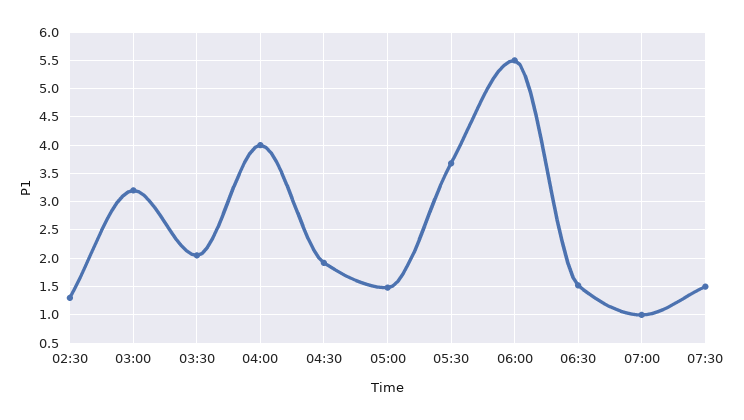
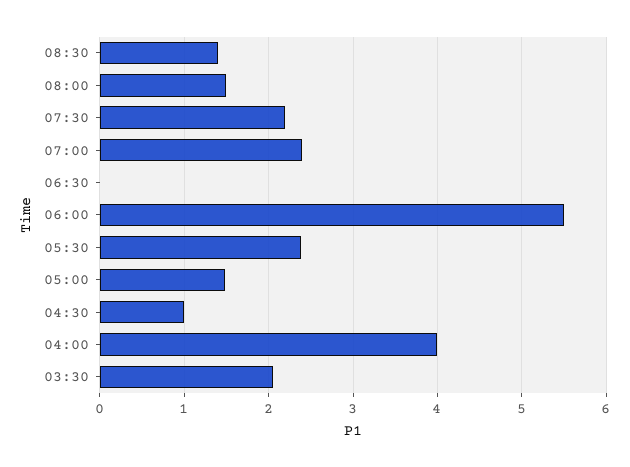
02:30: 1.25 -> none
03:00: 3.25 -> none
04:30: 2 -> 1
05:30: 3.75 -> 2.4
06:30: 1.5 -> 0
07:00: 1 -> 2.4
07:30: 1.5 -> 2.2
08:30: none -> 1.4
08:00: none -> 1.5

